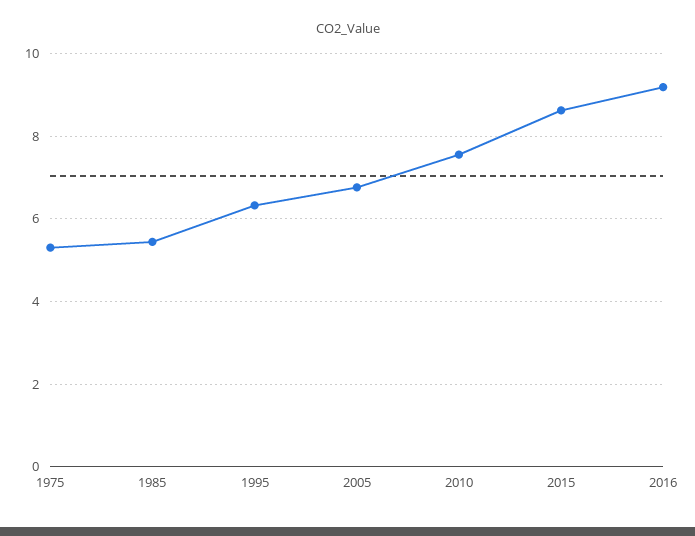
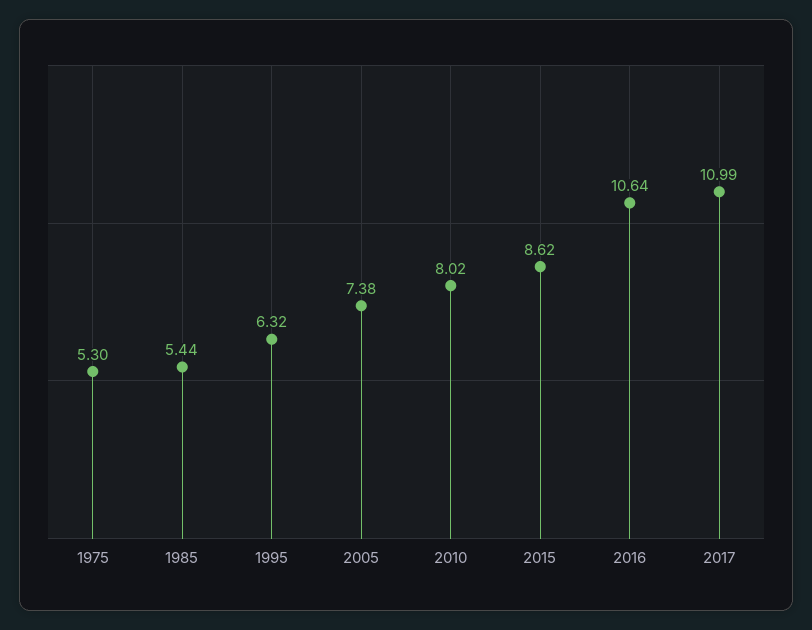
2005: 6.8 -> 7.38
2010: 7.6 -> 8.02
2016: 9.2 -> 10.64
2017: none -> 10.99

